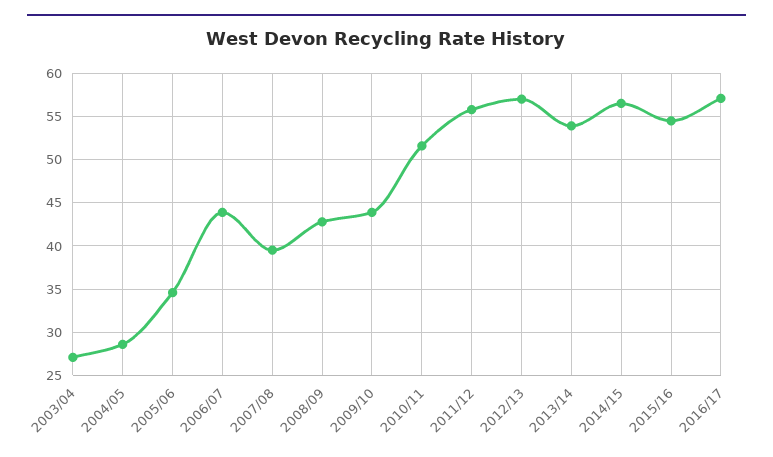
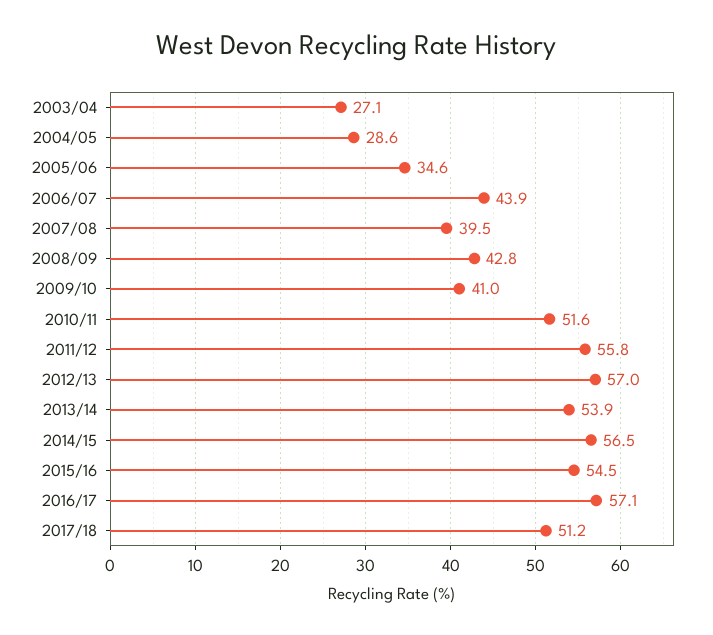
2009/10: 44 -> 41
2017/18: none -> 51.2

